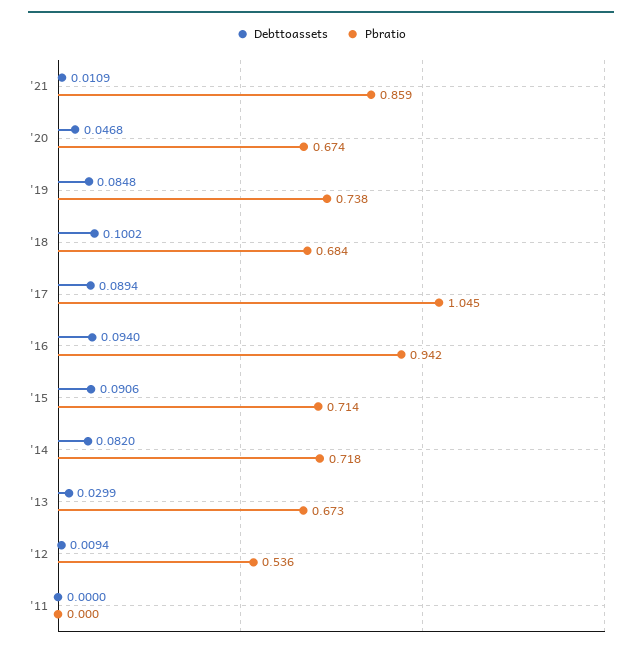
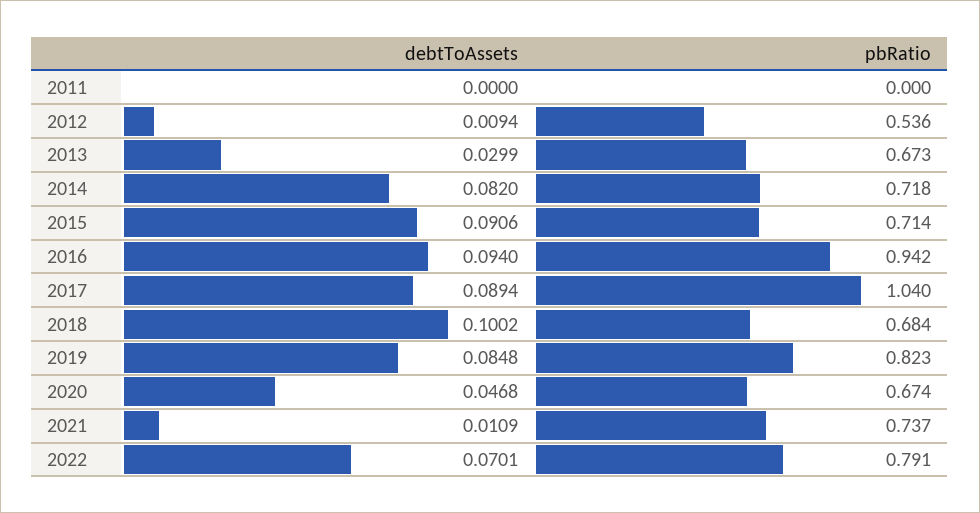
Pbratio, '21: 0.859 -> 0.737
Pbratio, '19: 0.738 -> 0.823
Pbratio, '17: 1.045 -> 1.04
Debttoassets, 2022: none -> 0.0701
Pbratio, 2022: none -> 0.791

